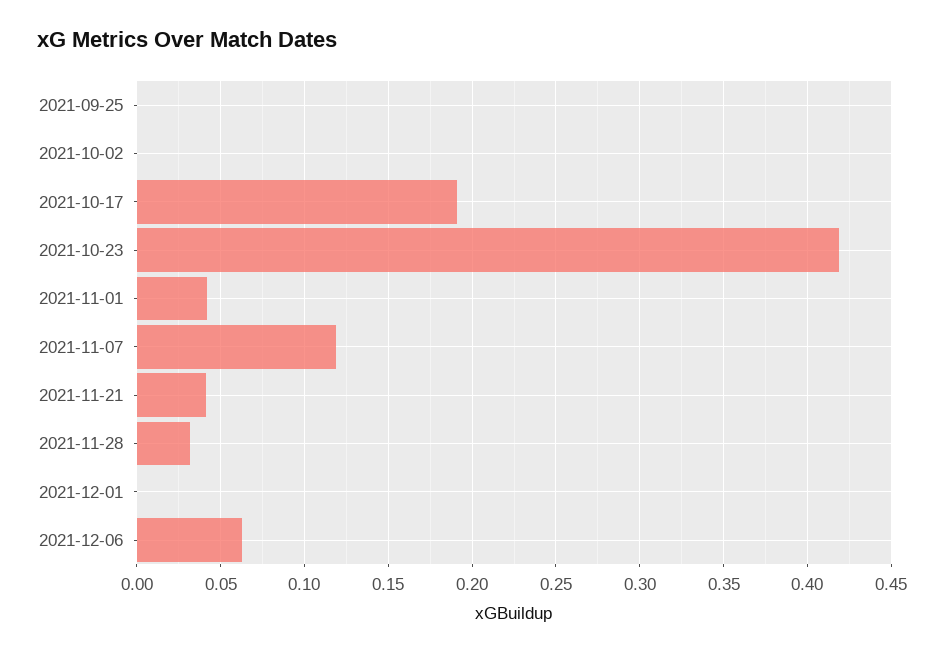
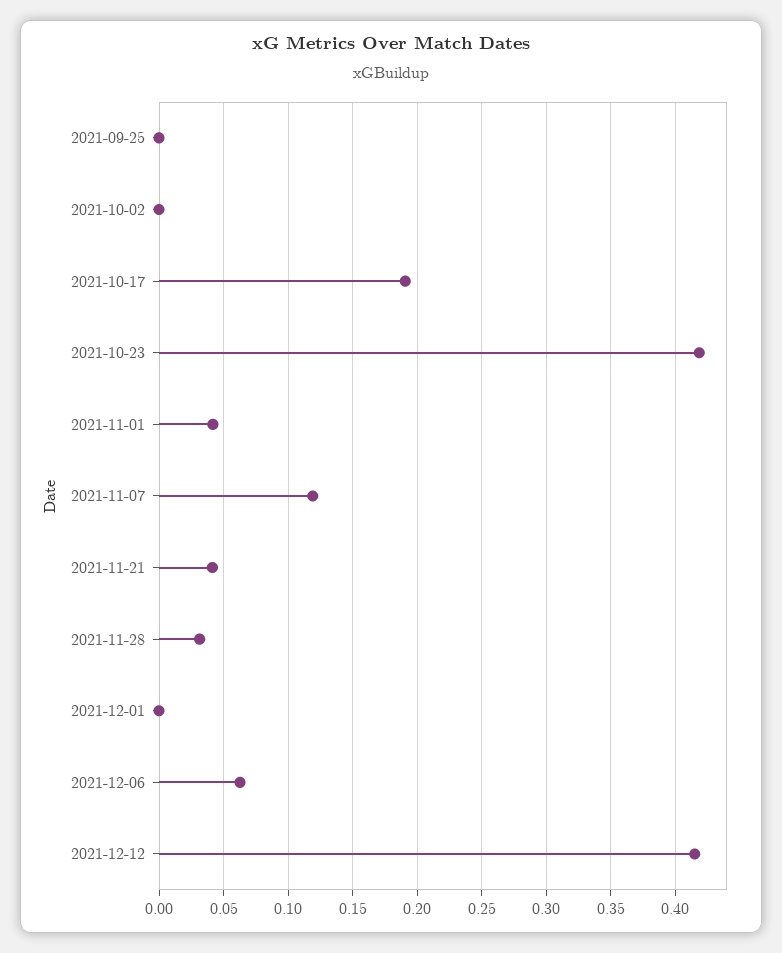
2021-12-12: none -> 0.415

